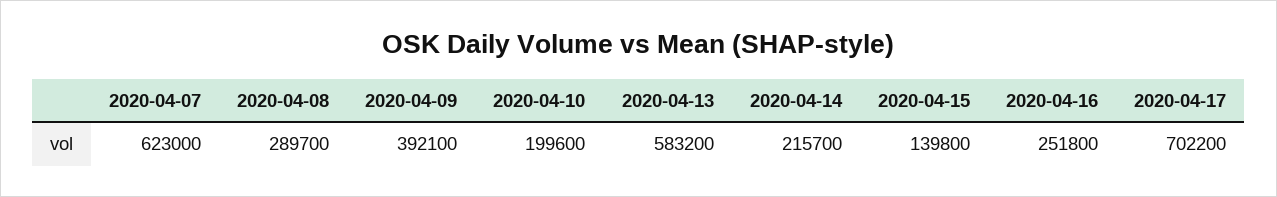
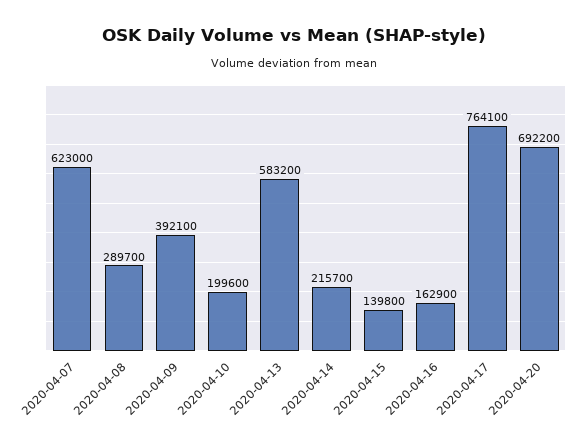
2020-04-16: 251800 -> 162900
2020-04-17: 702200 -> 764100
2020-04-20: none -> 692200

